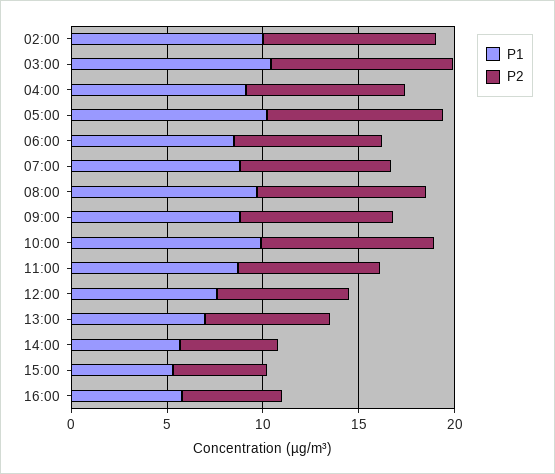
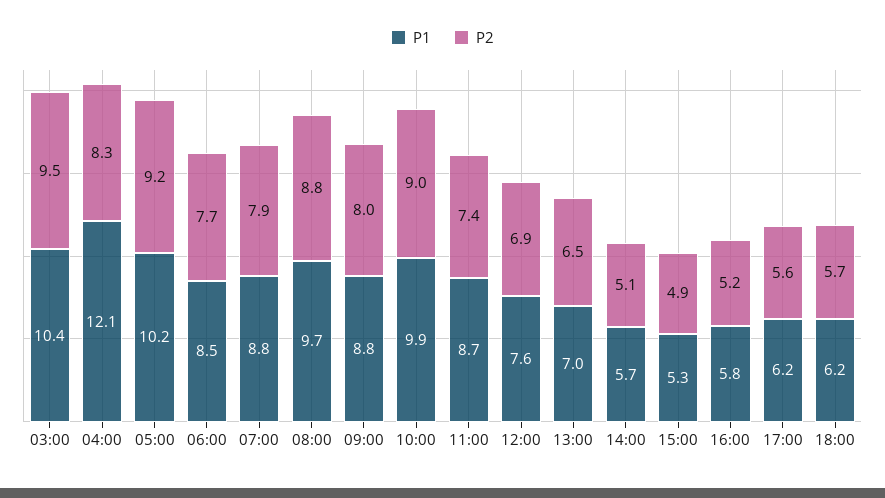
P1, 02:00: 10 -> none
P2, 02:00: 9 -> none
P1, 04:00: 9 -> 12.1
P1, 17:00: none -> 6.2
P2, 17:00: none -> 5.6
P1, 18:00: none -> 6.2
P2, 18:00: none -> 5.7

